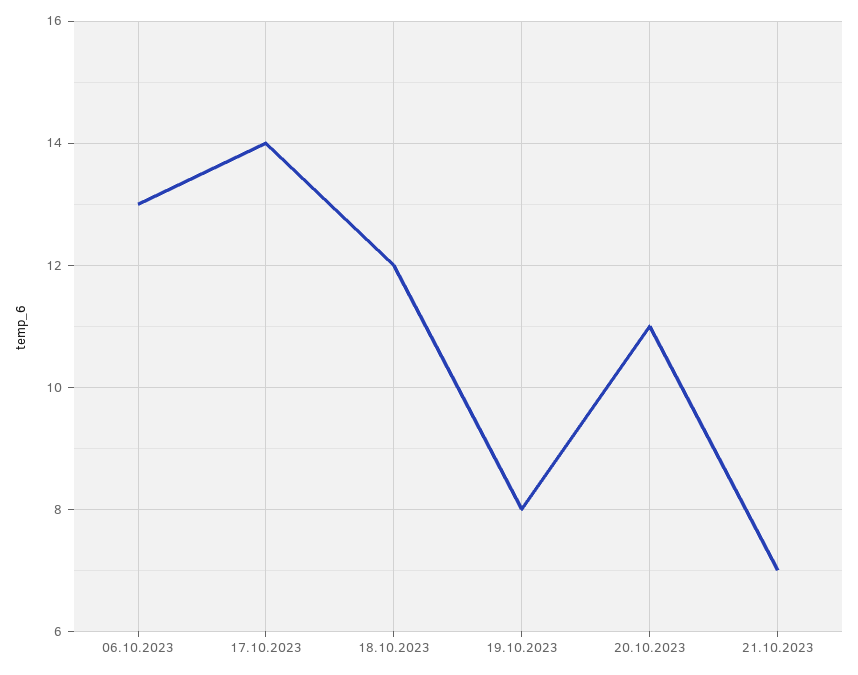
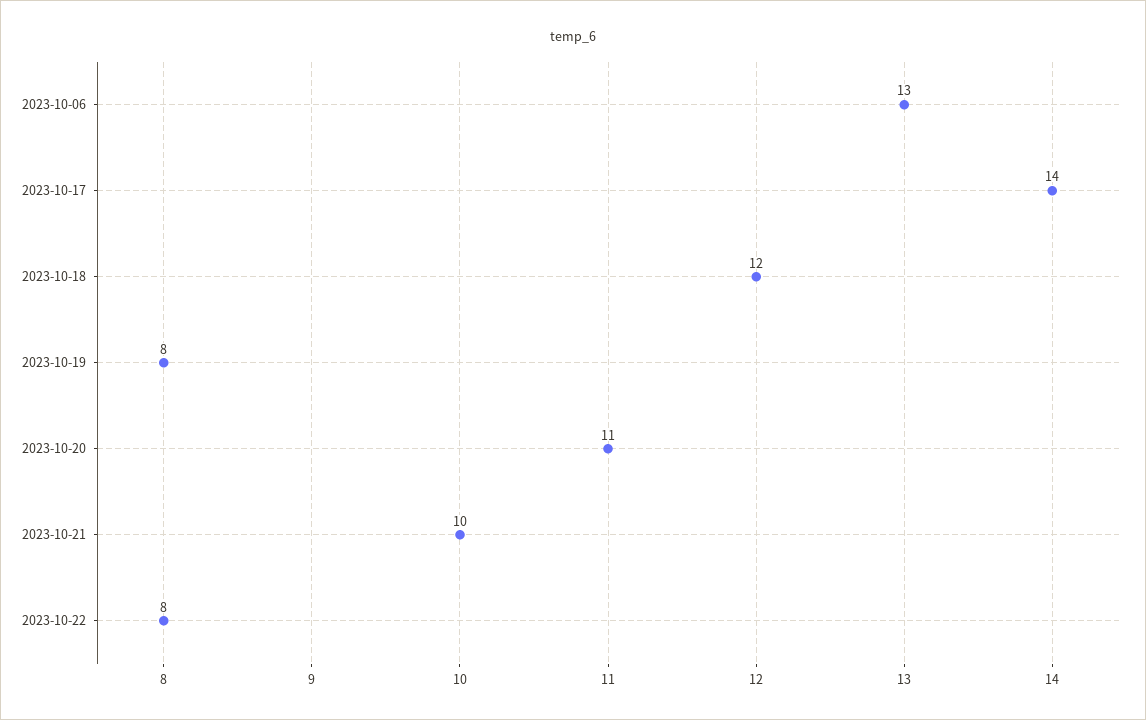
21.10.2023: 7 -> 10
2023-10-22: none -> 8

